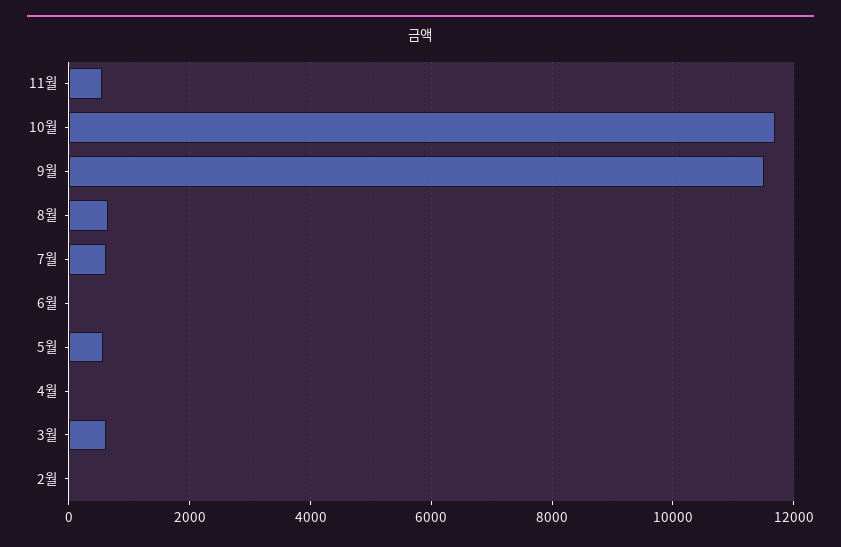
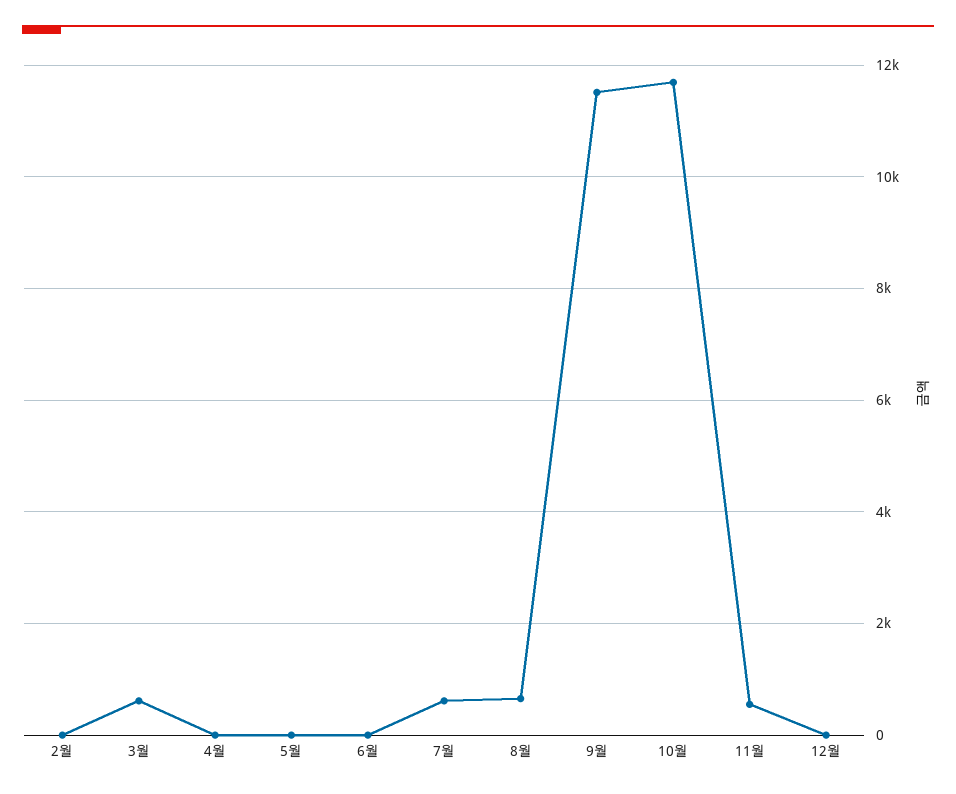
5월: 600 -> 0
12월: none -> 0

